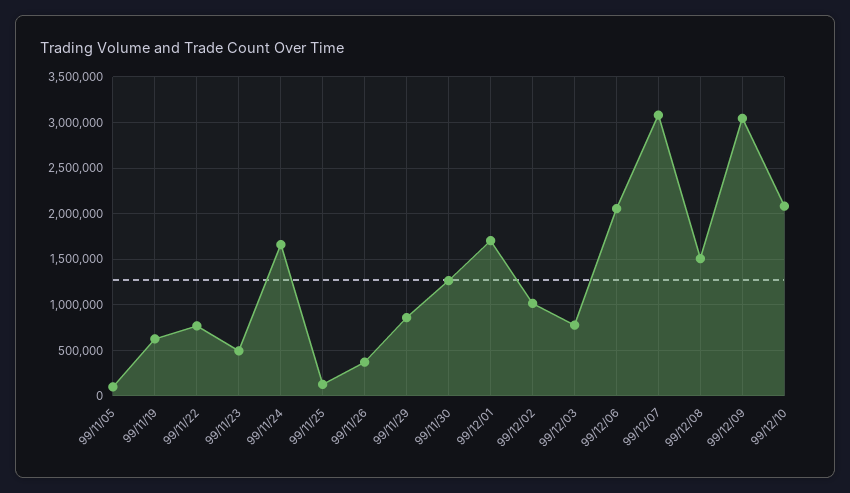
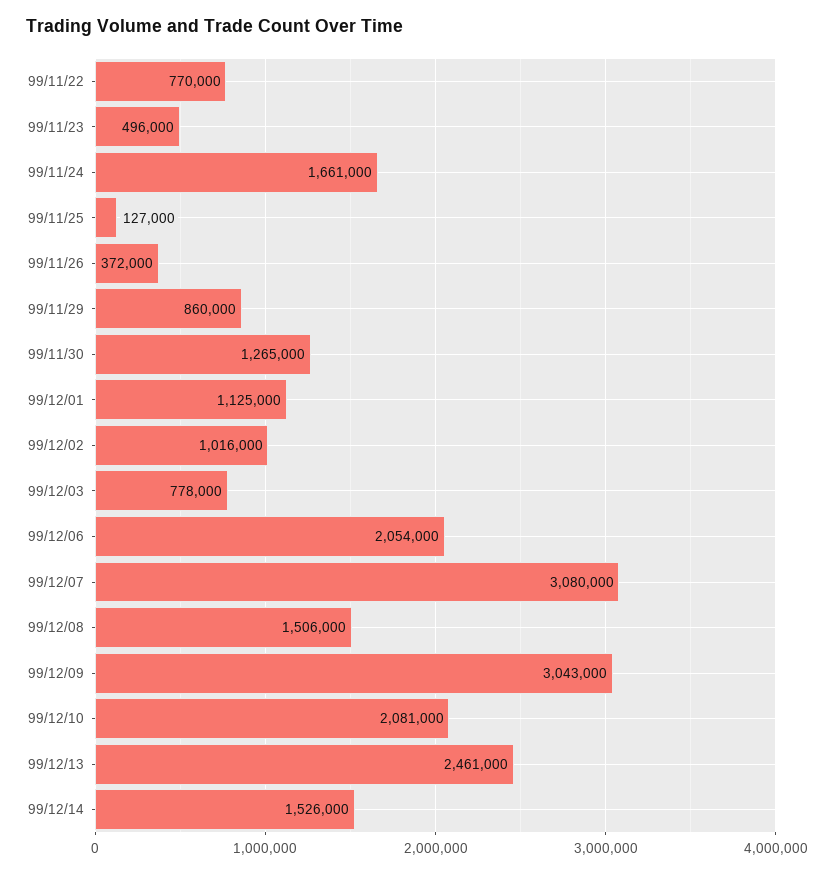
99/11/05: 100000 -> none
99/11/19: 600000 -> none
99/12/01: 1700000 -> 1125000
99/12/13: none -> 2461000
99/12/14: none -> 1526000

